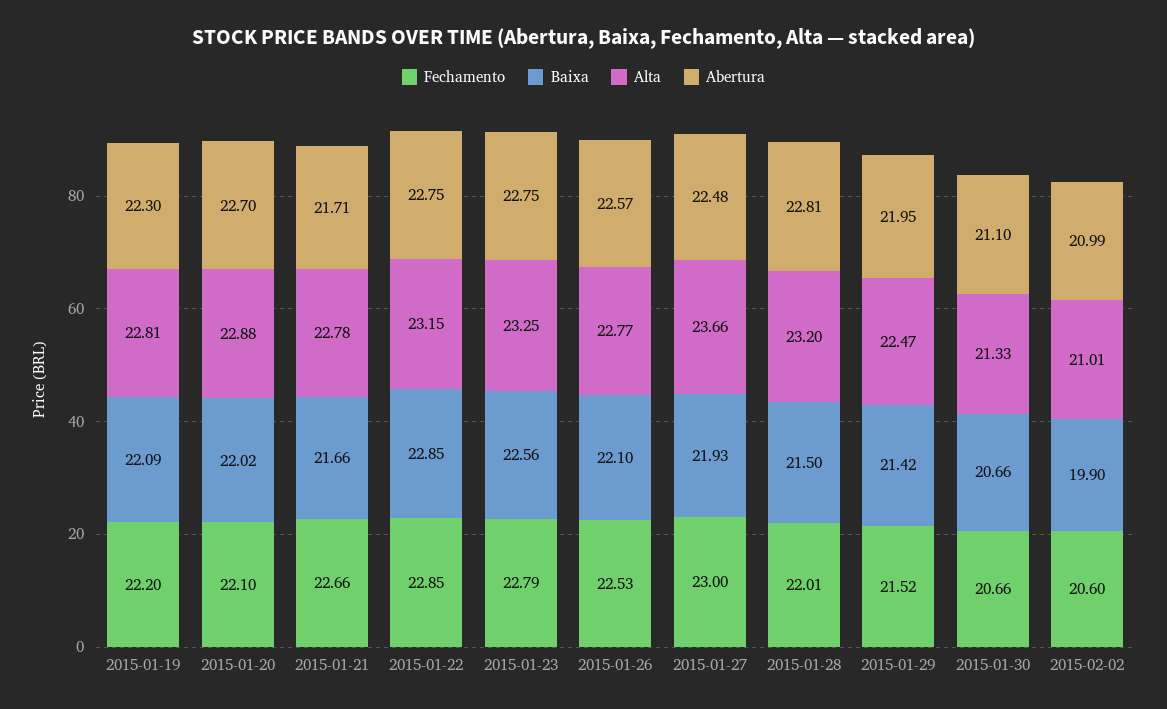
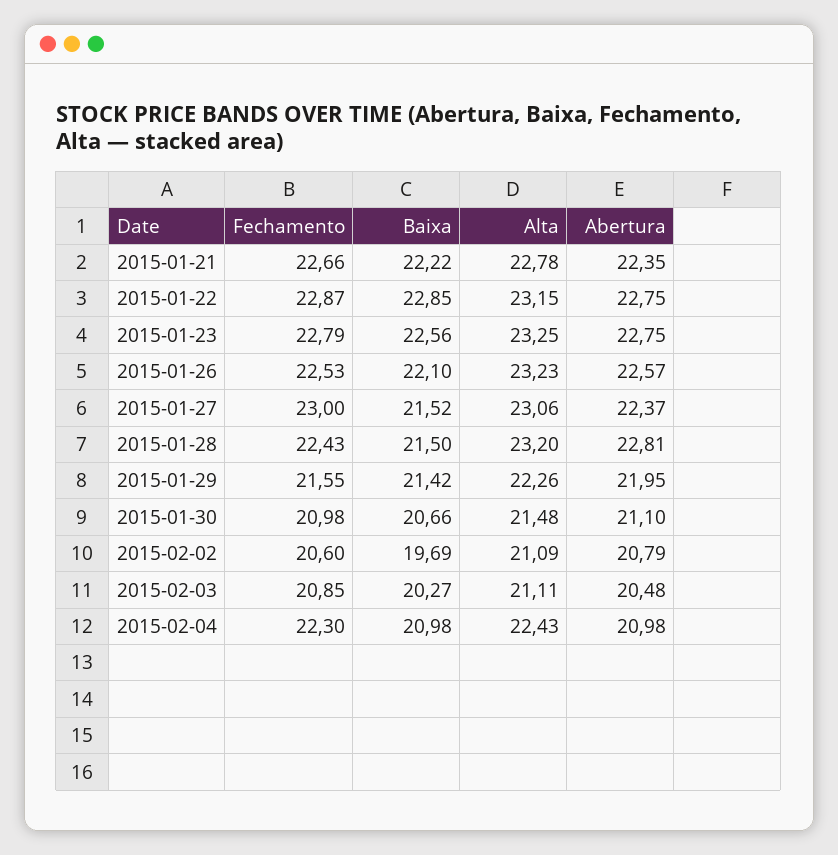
Fechamento, 2015-01-19: 22.2 -> none
Baixa, 2015-01-19: 22.09 -> none
Alta, 2015-01-19: 22.81 -> none
Abertura, 2015-01-19: 22.3 -> none
Fechamento, 2015-01-20: 22.1 -> none
Baixa, 2015-01-20: 22.02 -> none
Alta, 2015-01-20: 22.88 -> none
Abertura, 2015-01-20: 22.7 -> none
Baixa, 2015-01-21: 21.66 -> 22.22
Abertura, 2015-01-21: 21.71 -> 22.35
Fechamento, 2015-01-22: 22.85 -> 22.87
Alta, 2015-01-26: 22.77 -> 23.23
Baixa, 2015-01-27: 21.93 -> 21.52
Alta, 2015-01-27: 23.66 -> 23.06
Abertura, 2015-01-27: 22.48 -> 22.37
Fechamento, 2015-01-28: 22.01 -> 22.43
Fechamento, 2015-01-29: 21.52 -> 21.55
Alta, 2015-01-29: 22.47 -> 22.26
Fechamento, 2015-01-30: 20.66 -> 20.98
Alta, 2015-01-30: 21.33 -> 21.48
Baixa, 2015-02-02: 19.9 -> 19.69
Alta, 2015-02-02: 21.01 -> 21.09
Abertura, 2015-02-02: 20.99 -> 20.79
Fechamento, 2015-02-03: none -> 20.85
Baixa, 2015-02-03: none -> 20.27
Alta, 2015-02-03: none -> 21.11
Abertura, 2015-02-03: none -> 20.48
Fechamento, 2015-02-04: none -> 22.3
Baixa, 2015-02-04: none -> 20.98
Alta, 2015-02-04: none -> 22.43
Abertura, 2015-02-04: none -> 20.98

